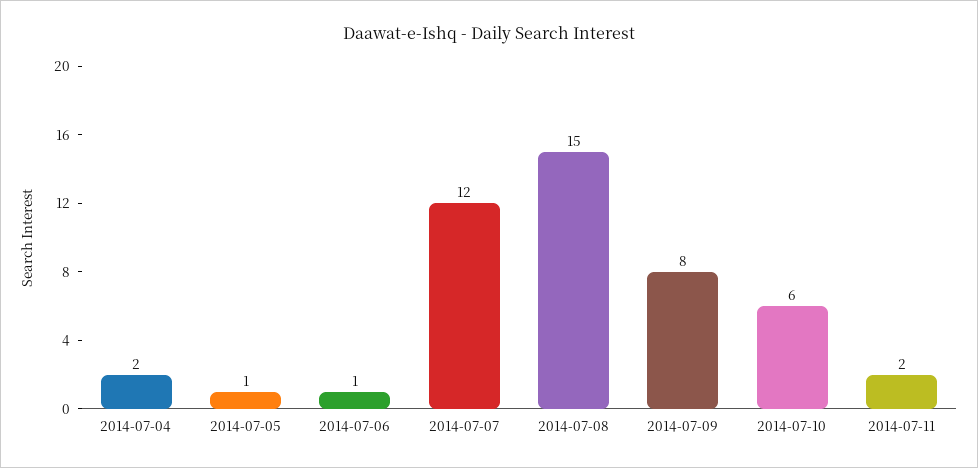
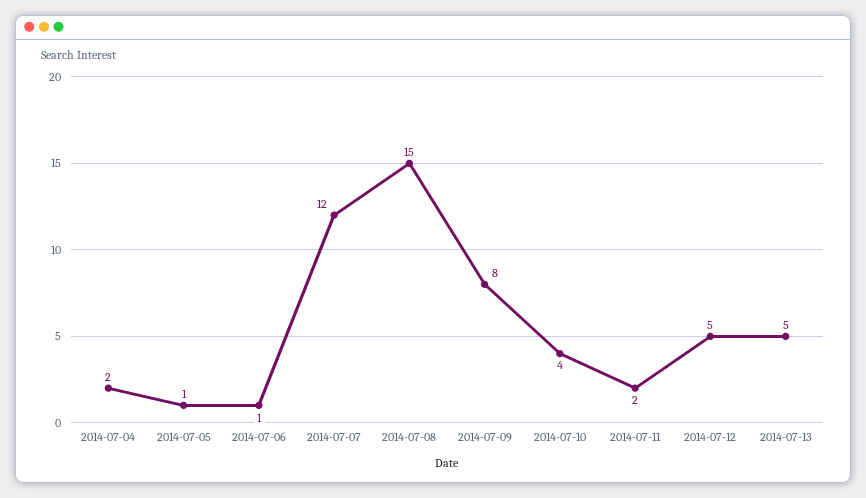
2014-07-10: 6 -> 4
2014-07-12: none -> 5
2014-07-13: none -> 5

